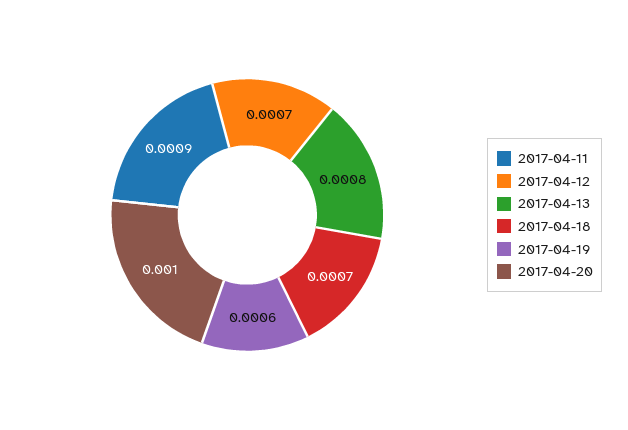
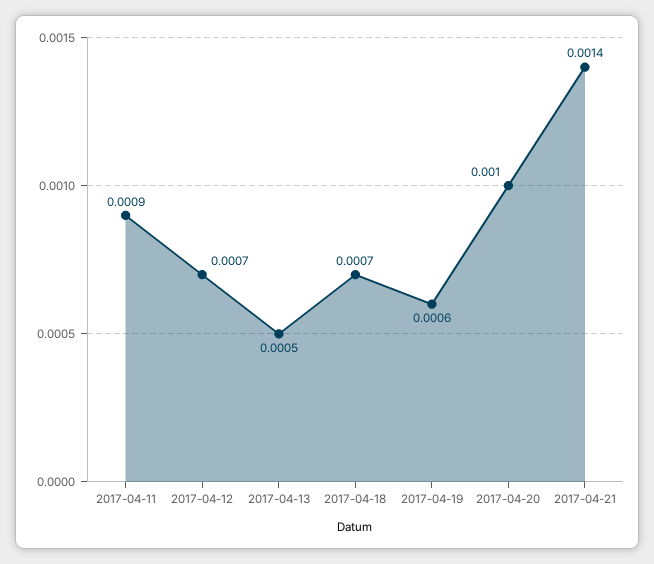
2017-04-13: 0.0008 -> 0.0005
2017-04-21: none -> 0.0014

